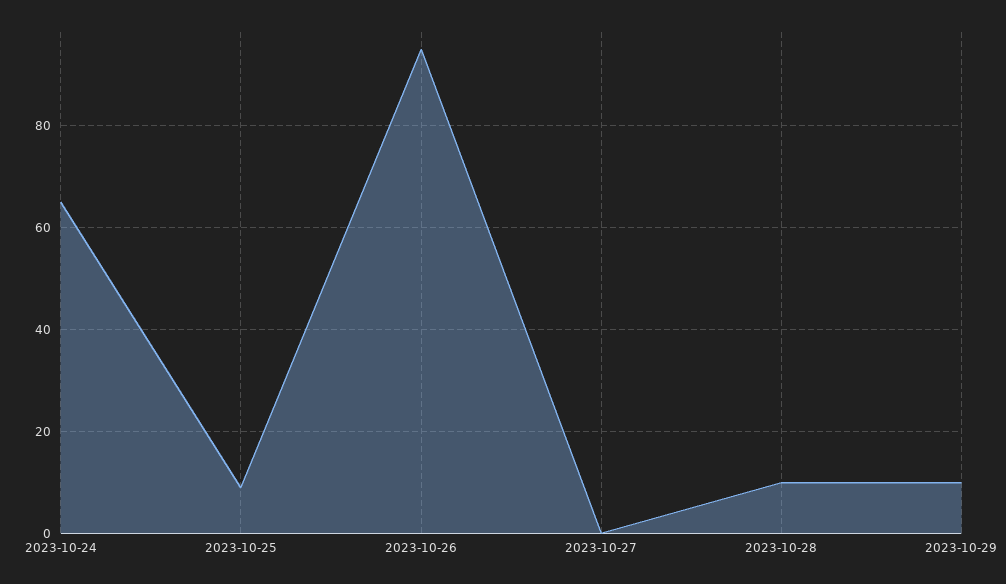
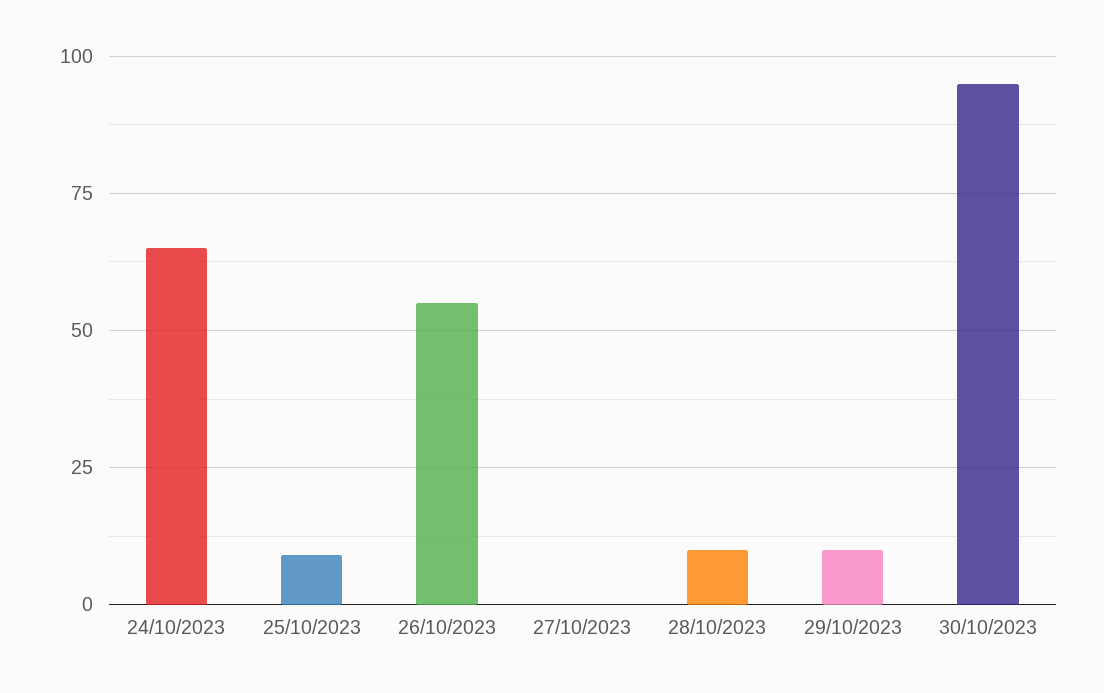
2023-10-26: 95 -> 55
30/10/2023: none -> 95

